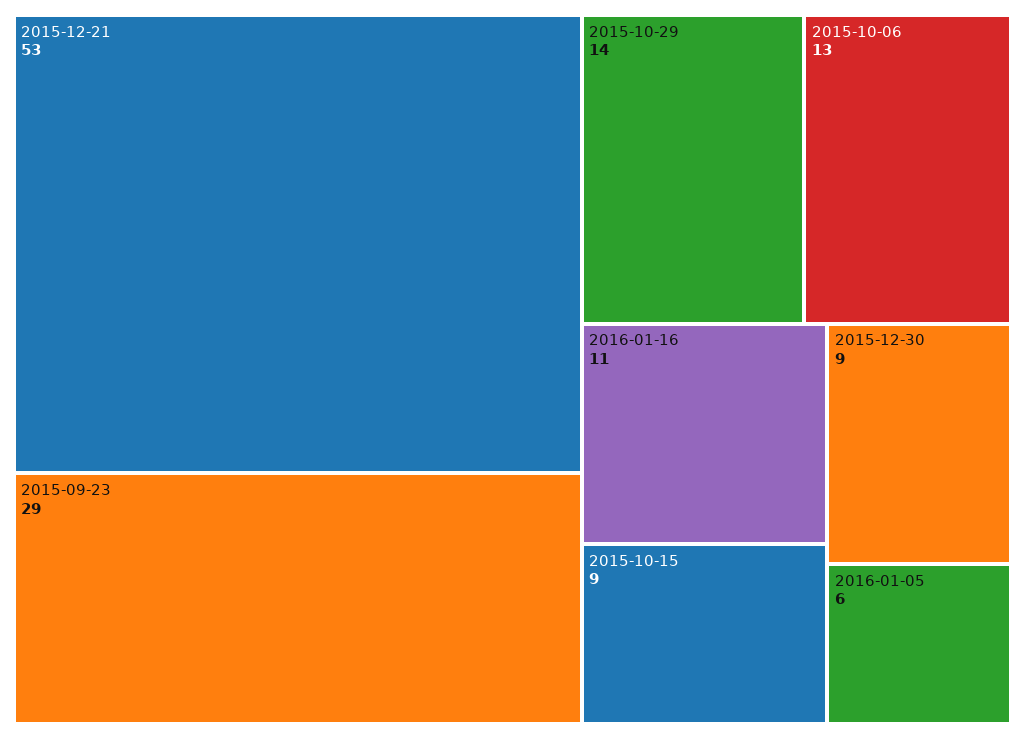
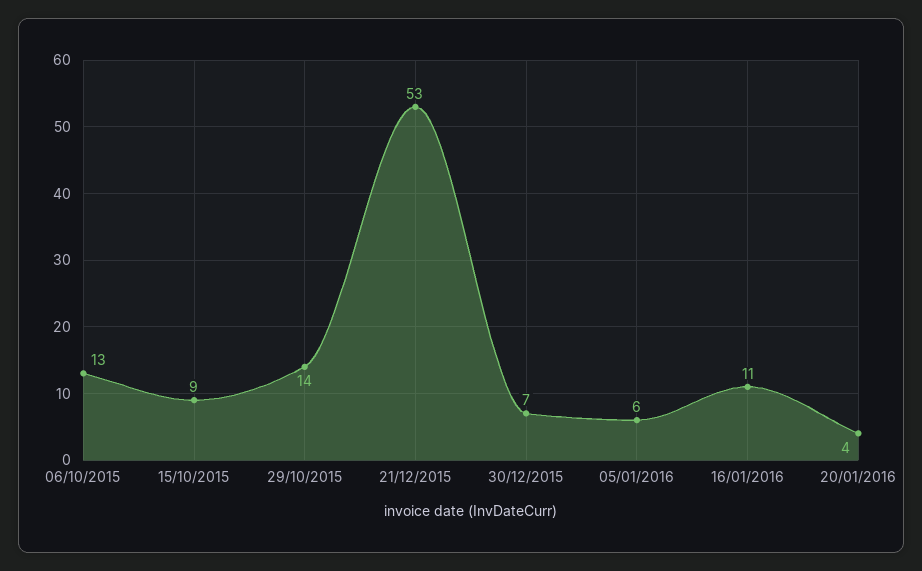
2015-09-23: 29 -> none
2015-12-30: 9 -> 7
20/01/2016: none -> 4

